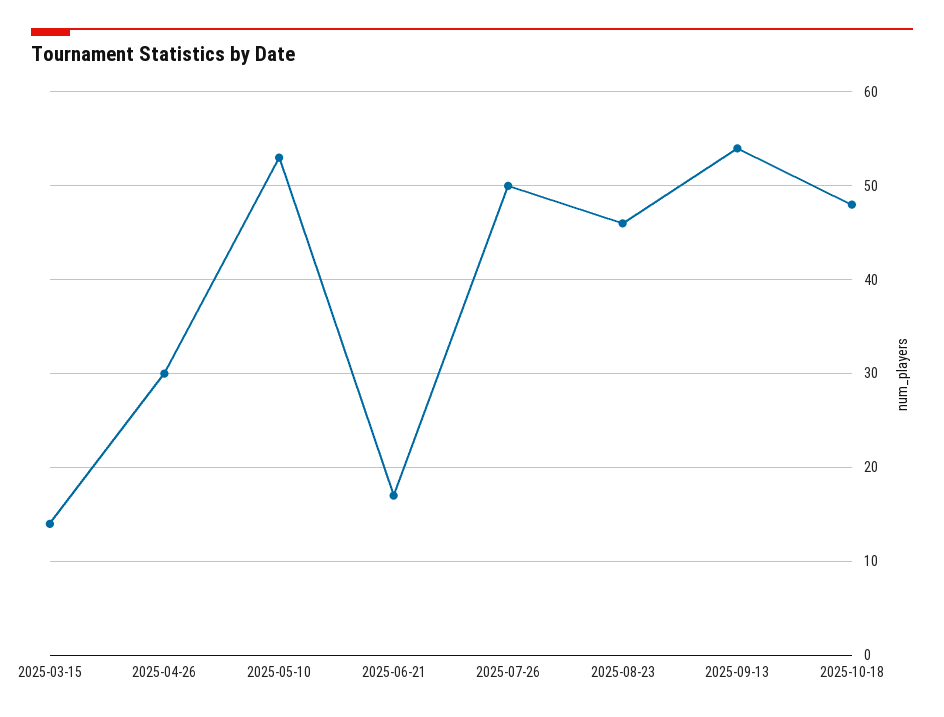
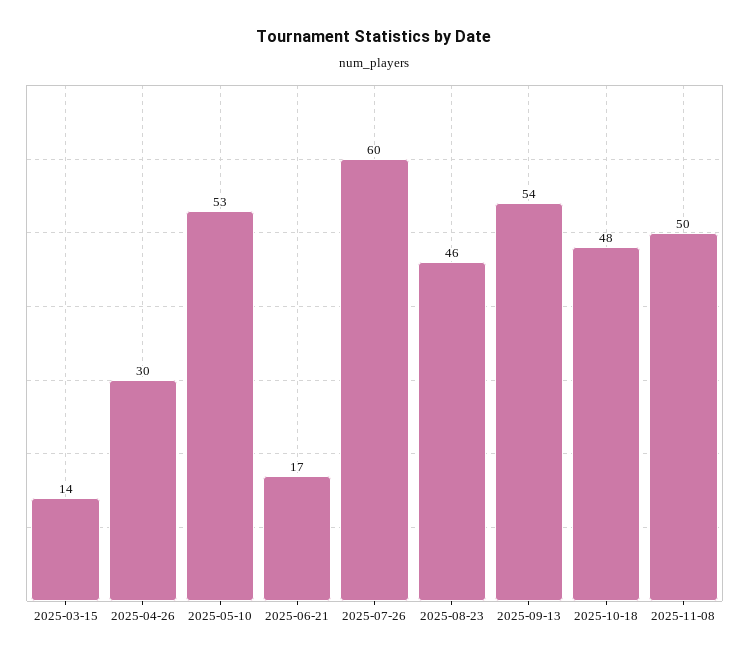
2025-07-26: 50 -> 60
2025-11-08: none -> 50

